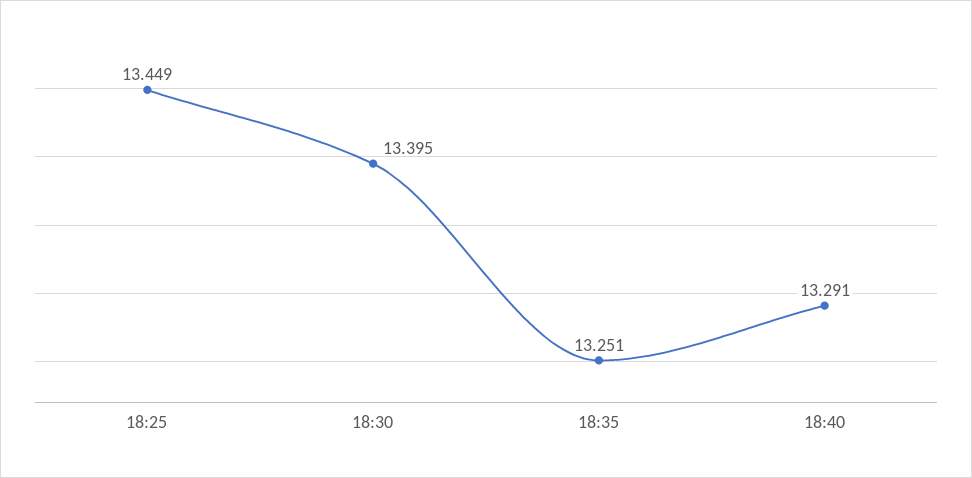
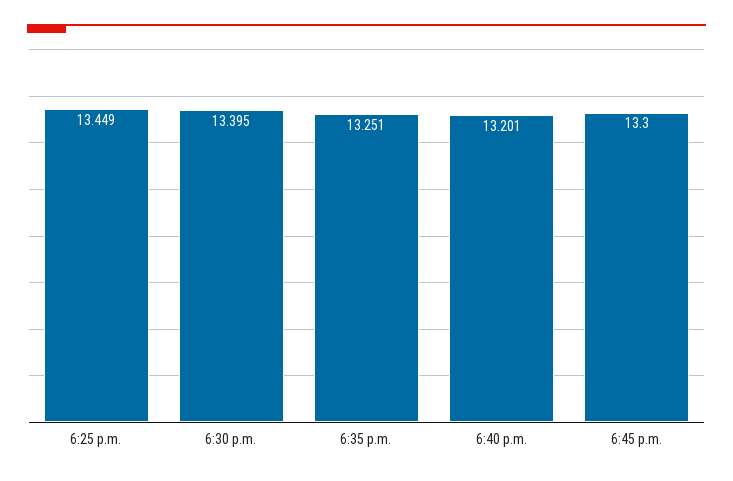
18:40: 13.291 -> 13.201
6:45 p.m.: none -> 13.3

